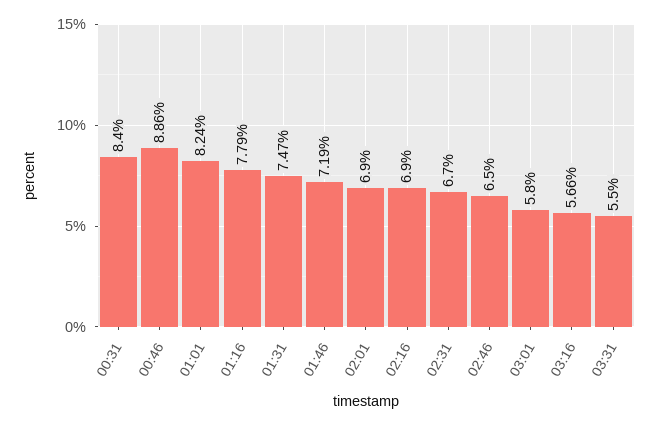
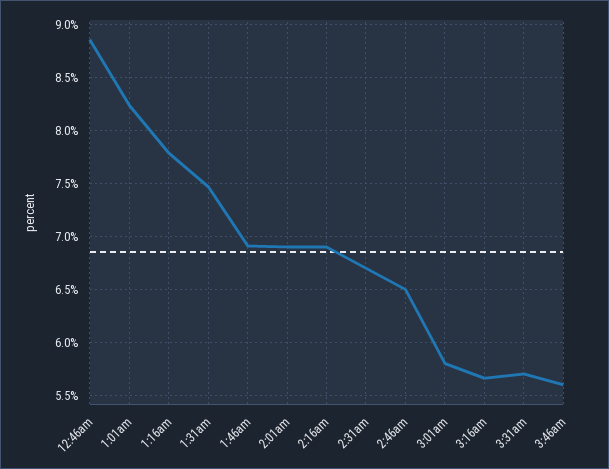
00:31: 8.4 -> none
01:46: 7.19 -> 6.9
03:31: 5.5 -> 5.7
3:46am: none -> 5.6

